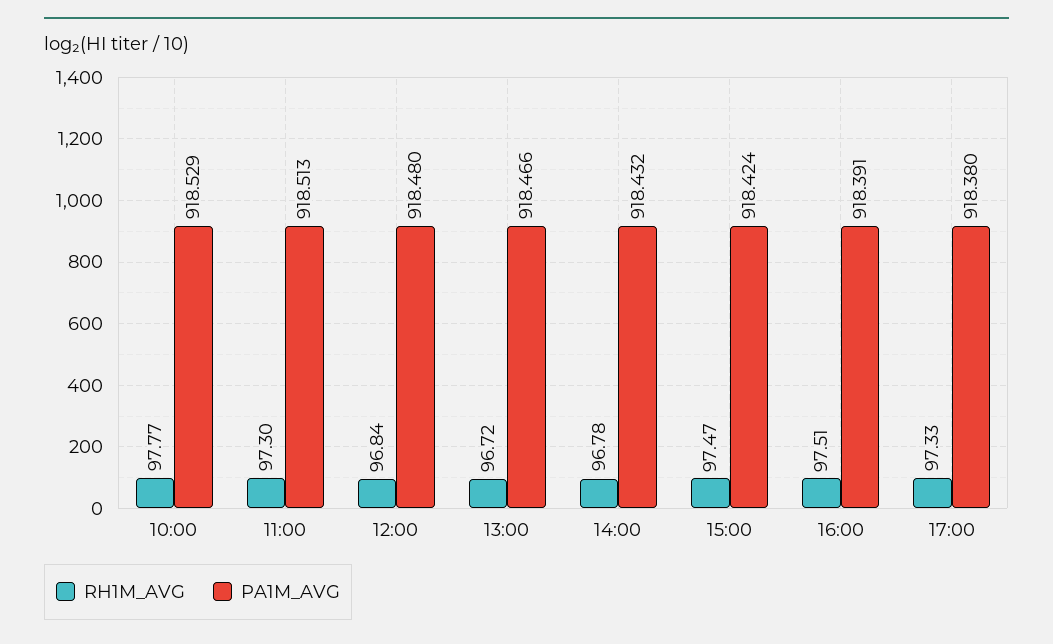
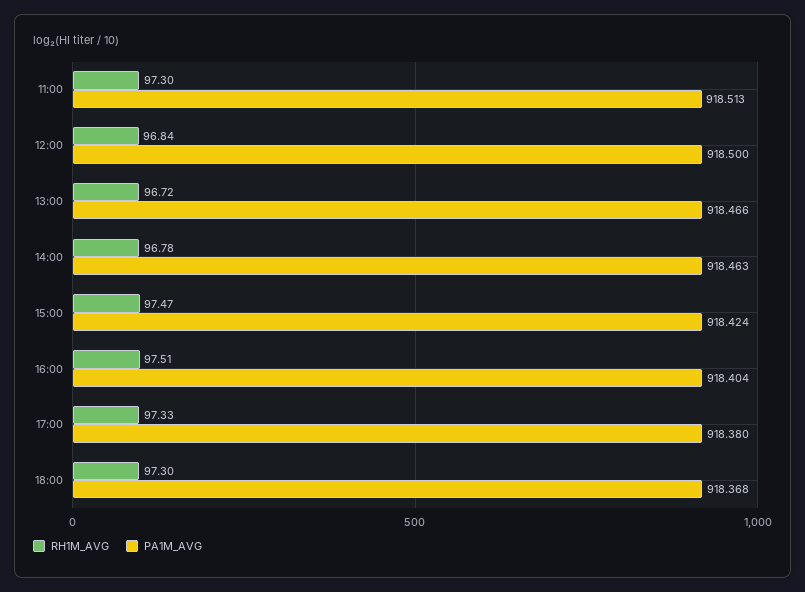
RH1M_AVG, 10:00: 97.77 -> none
PA1M_AVG, 10:00: 918.529 -> none
PA1M_AVG, 12:00: 918.48 -> 918.5
PA1M_AVG, 14:00: 918.432 -> 918.463
PA1M_AVG, 16:00: 918.391 -> 918.404
RH1M_AVG, 18:00: none -> 97.3
PA1M_AVG, 18:00: none -> 918.368

